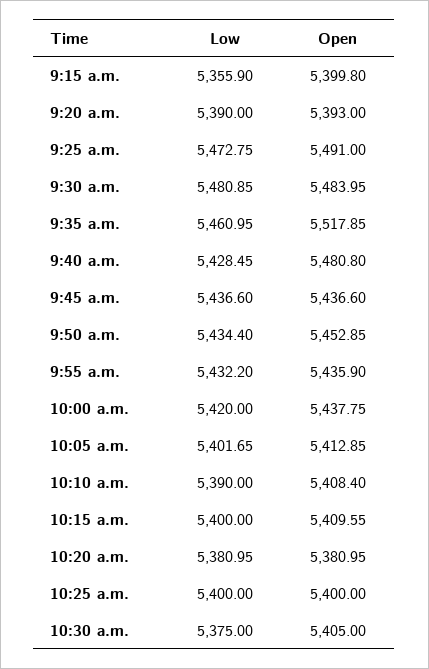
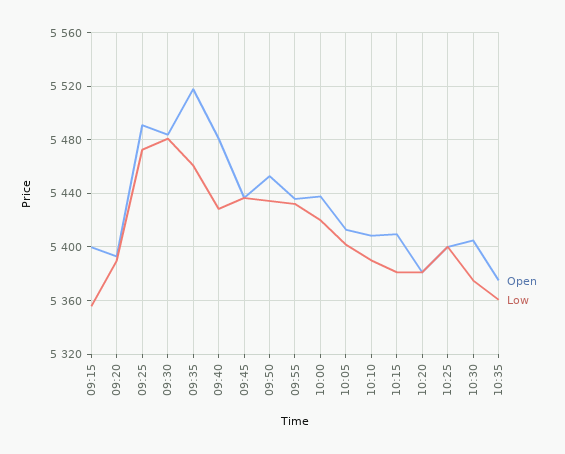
Low, 10:15 a.m.: 5400 -> 5380
Open, 10:35: none -> 5375
Low, 10:35: none -> 5360

